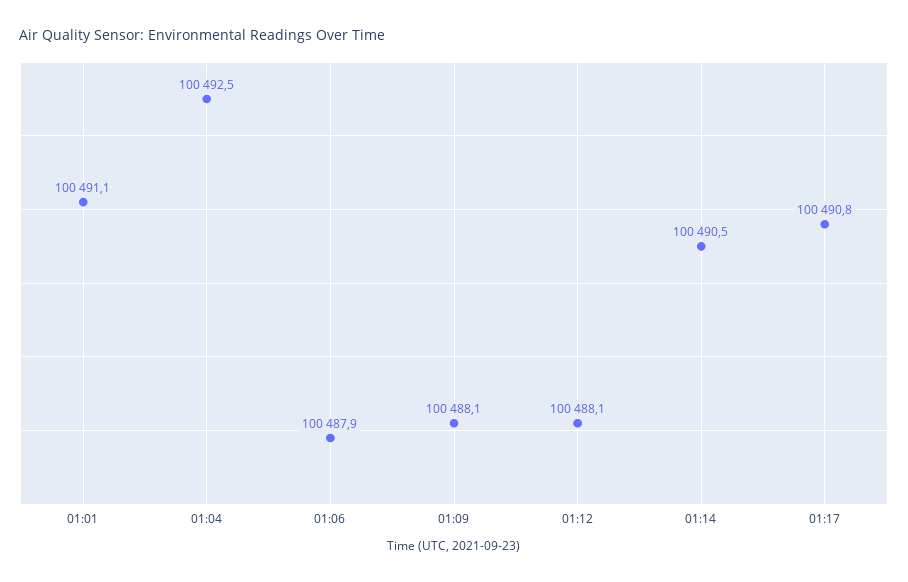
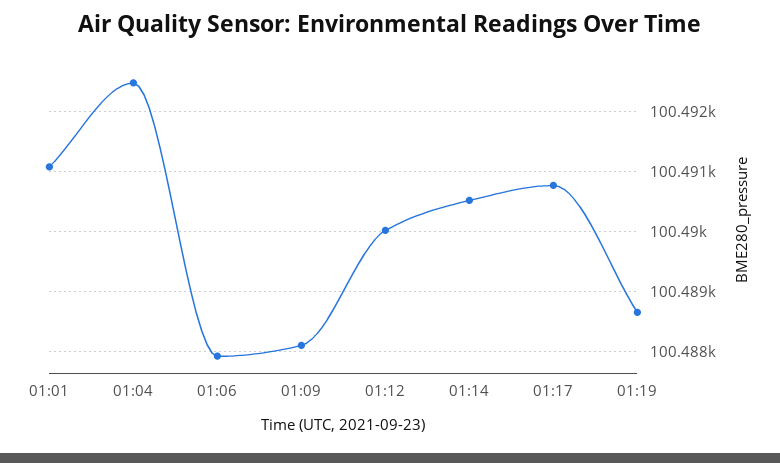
01:12: 100488.1 -> 100490
01:19: none -> 100488.6

